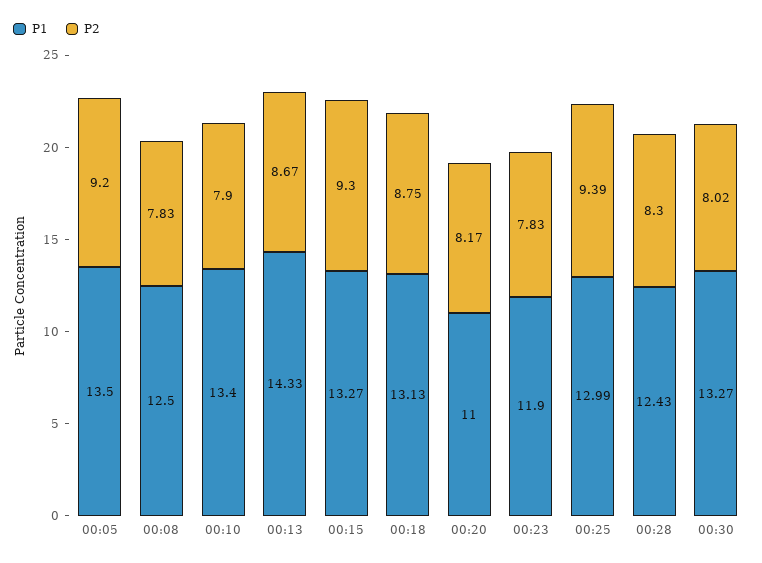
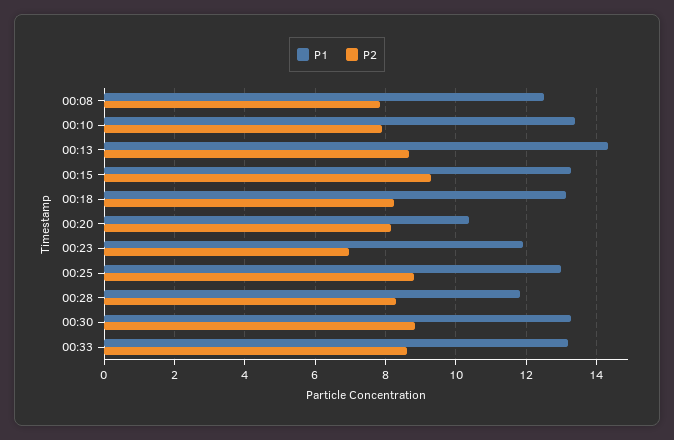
P1, 00:05: 13.5 -> none
P2, 00:05: 9.2 -> none
P2, 00:18: 8.75 -> 8.2
P1, 00:20: 11 -> 10.4
P2, 00:23: 7.83 -> 7
P2, 00:25: 9.39 -> 8.8
P1, 00:28: 12.43 -> 11.8
P2, 00:30: 8.02 -> 8.8
P1, 00:33: none -> 13.2
P2, 00:33: none -> 8.6

